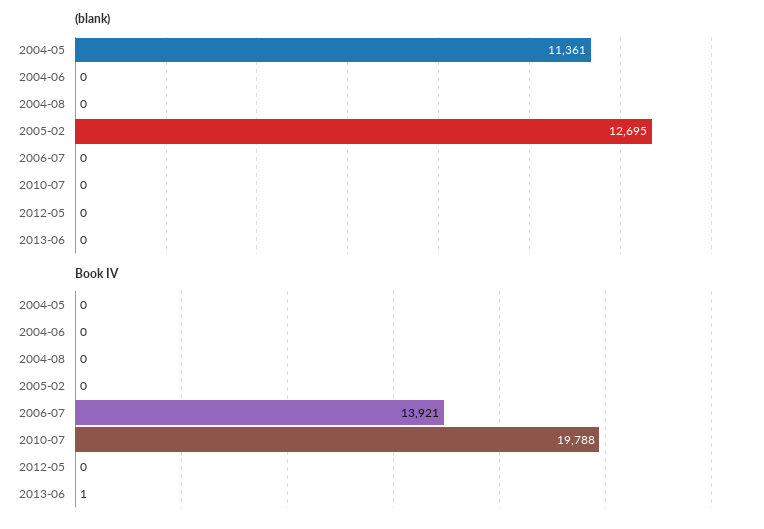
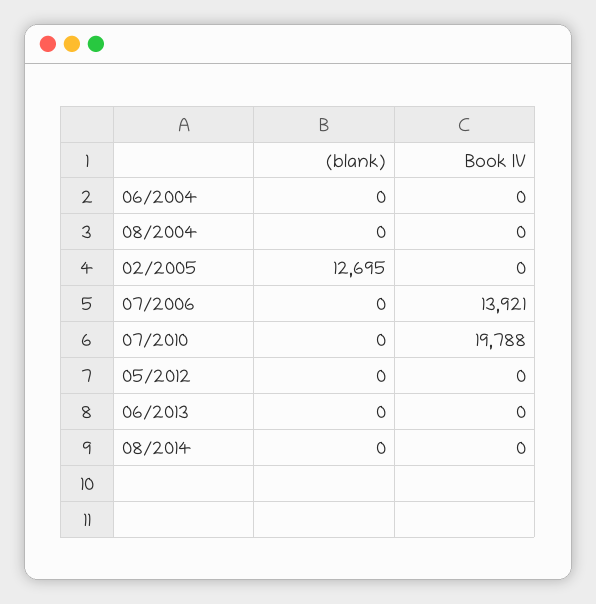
(blank), 2004-05: 11361 -> none
Book IV, 2004-05: 0 -> none
Book IV, 2013-06: 1 -> 0
(blank), 08/2014: none -> 0
Book IV, 08/2014: none -> 0

